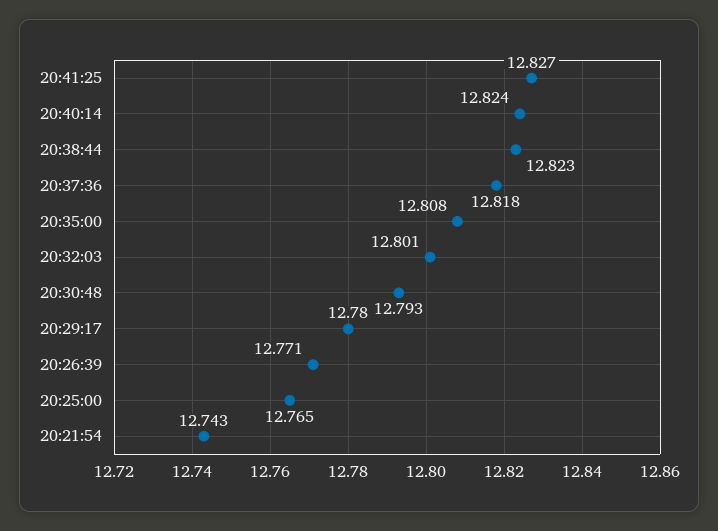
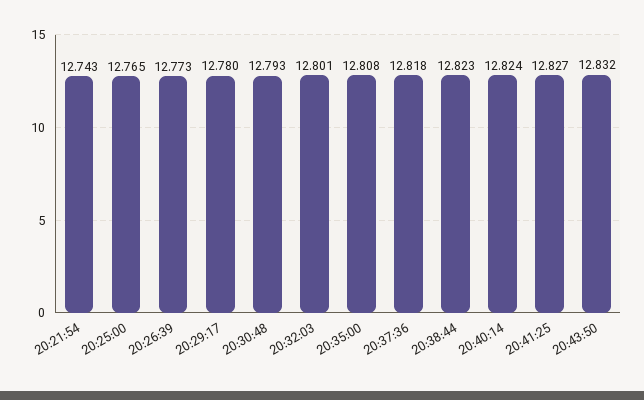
20:26:39: 12.771 -> 12.773
20:43:50: none -> 12.832

